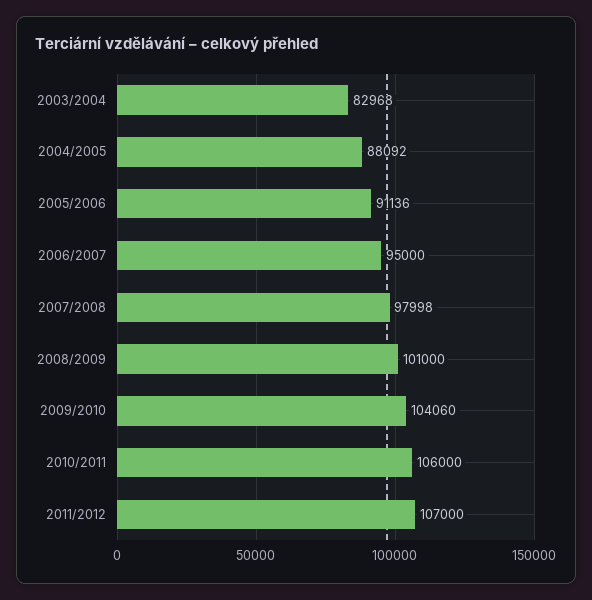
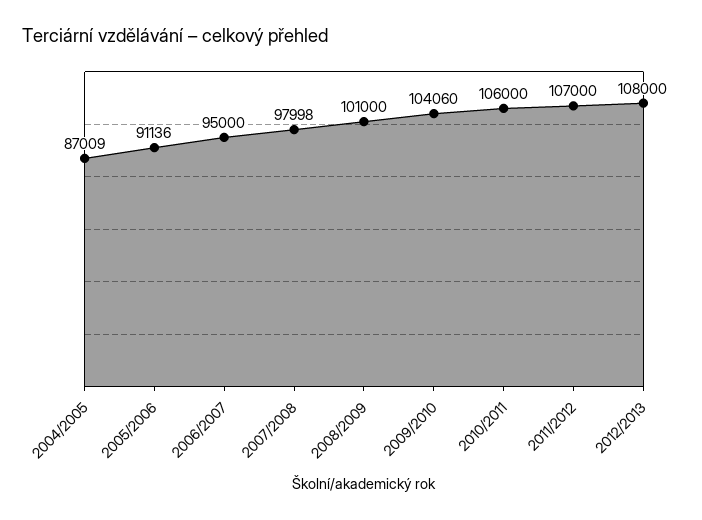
2003/2004: 82968 -> none
2004/2005: 88092 -> 87009
2012/2013: none -> 108000

